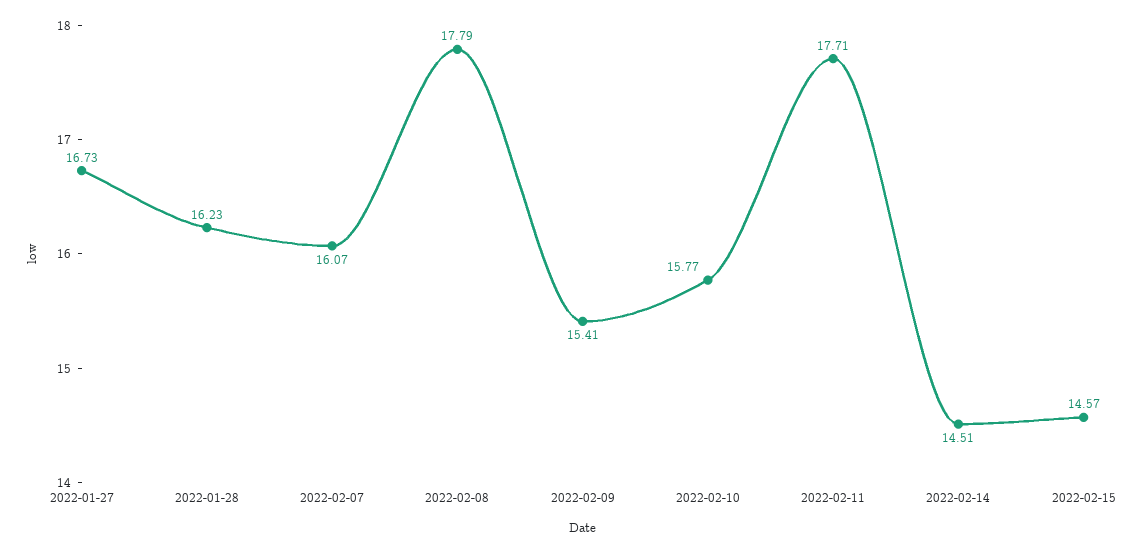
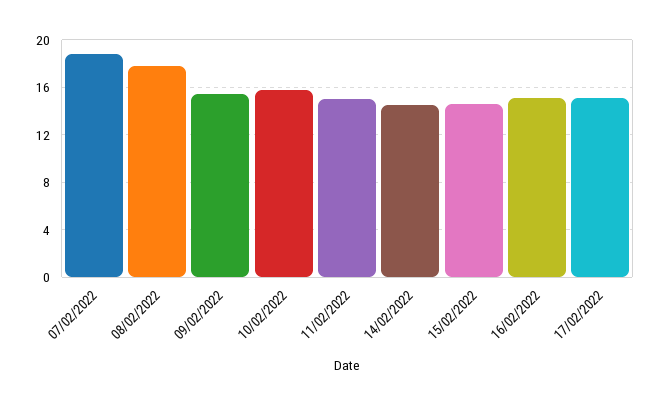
2022-01-27: 16.73 -> none
2022-01-28: 16.23 -> none
2022-02-07: 16.07 -> 19
2022-02-11: 17.71 -> 15
16/02/2022: none -> 15
17/02/2022: none -> 15

